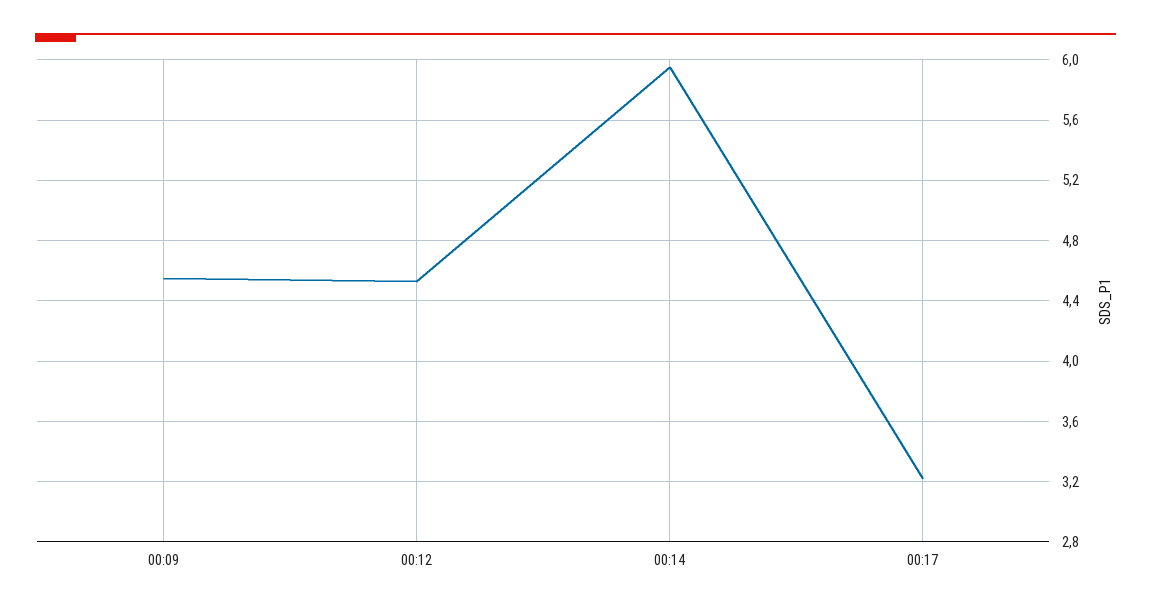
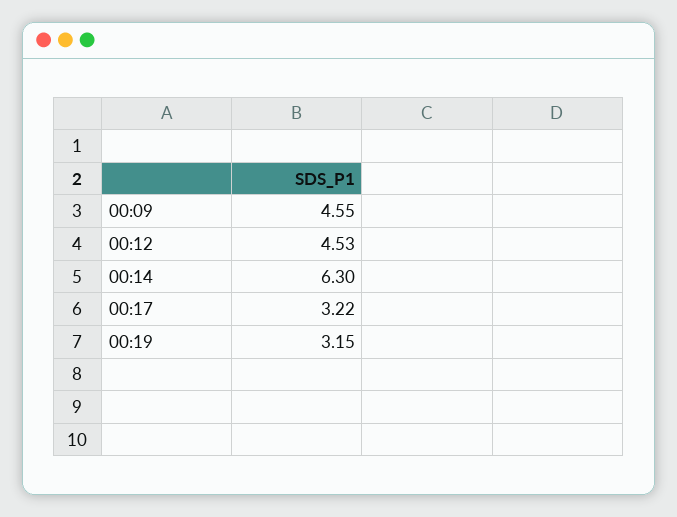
00:14: 5.95 -> 6.3
00:19: none -> 3.15

